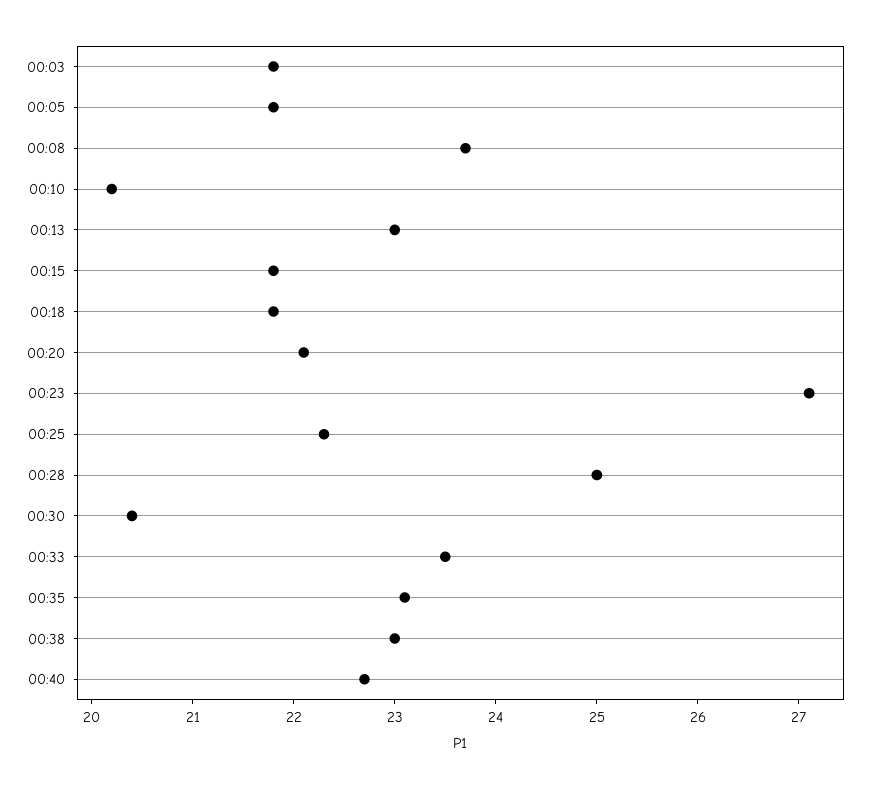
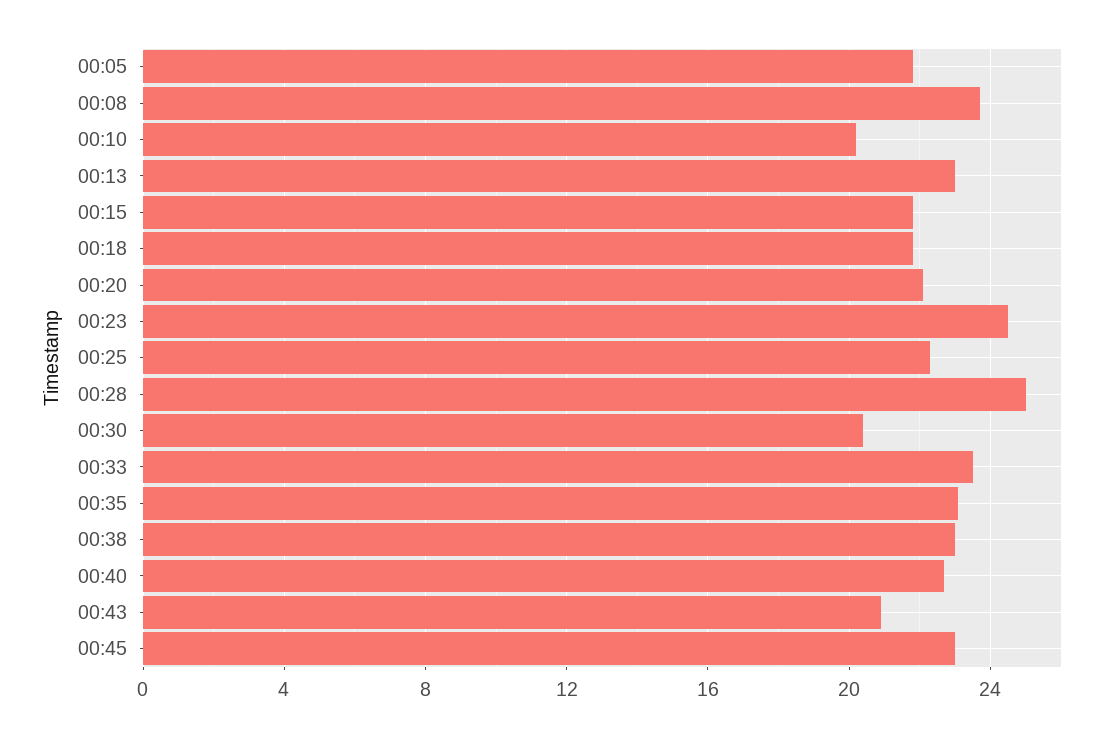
00:03: 21.8 -> none
00:23: 27.1 -> 24.5
00:43: none -> 21
00:45: none -> 23

